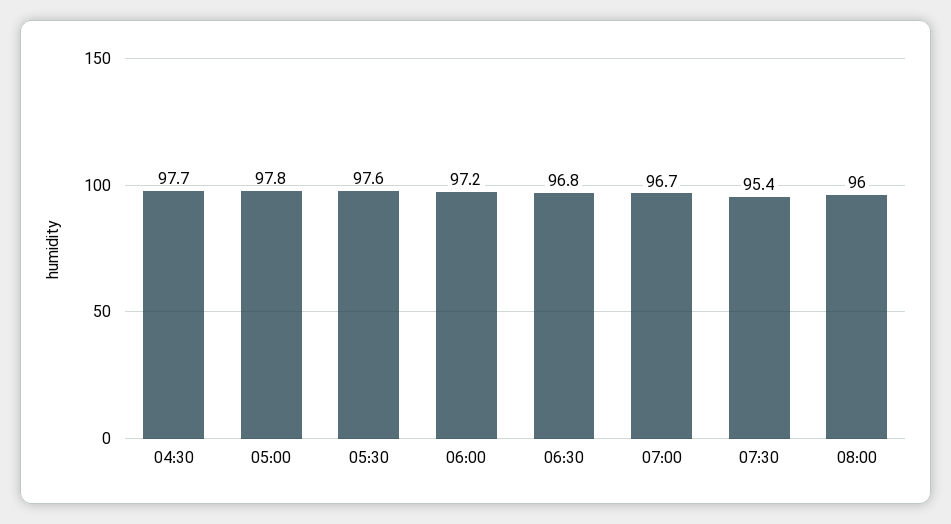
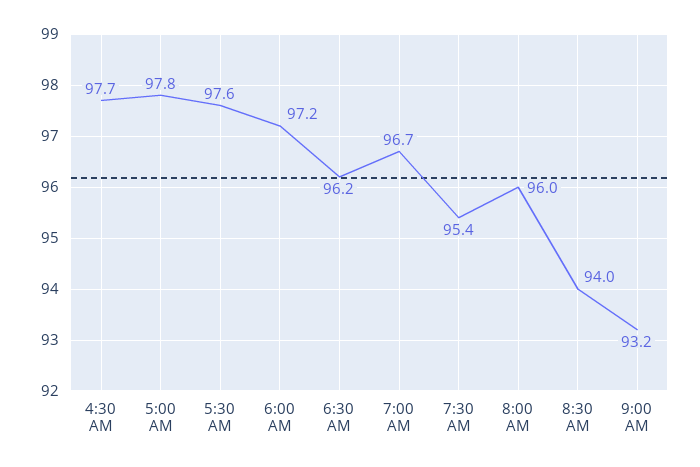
06:30: 96.8 -> 96.2
8:30 AM: none -> 94
9:00 AM: none -> 93.2

